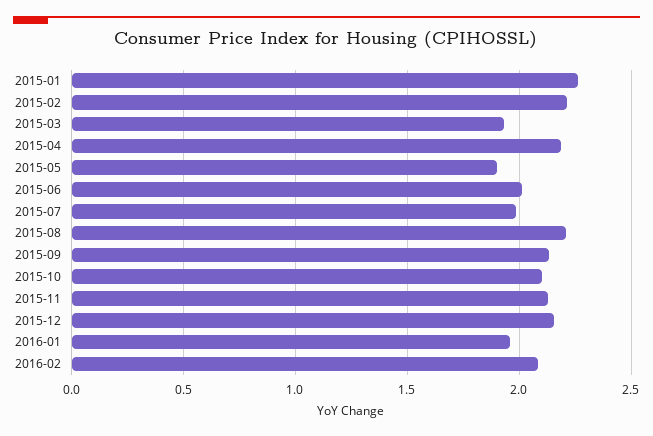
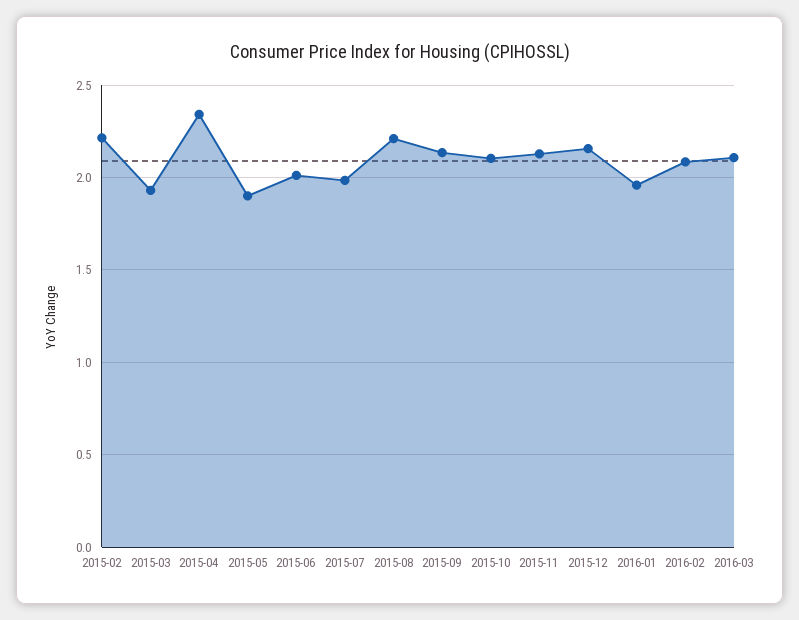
2015-01: 2.25 -> none
2015-04: 2.2 -> 2.35
2016-03: none -> 2.1

